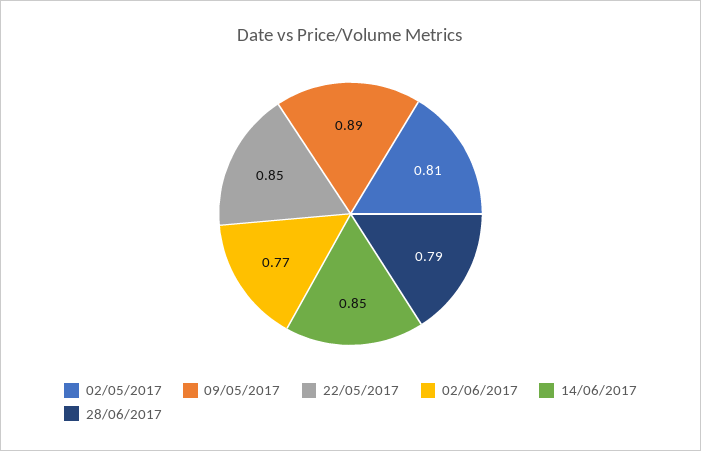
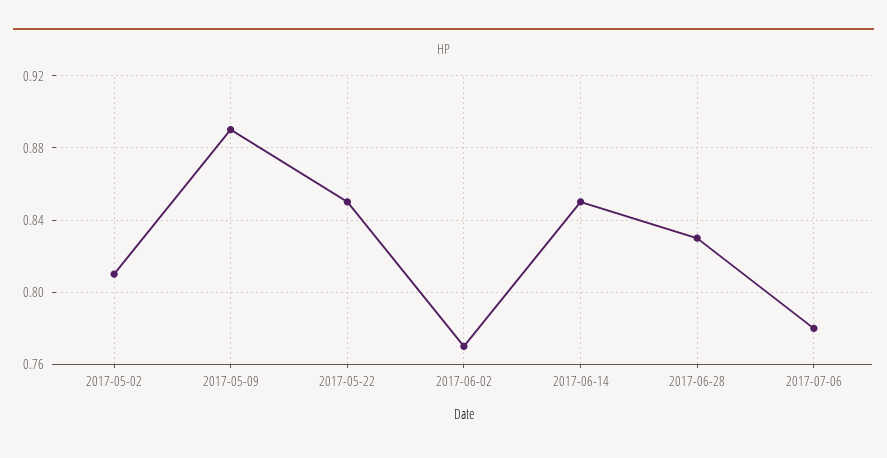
28/06/2017: 0.79 -> 0.83
2017-07-06: none -> 0.78

